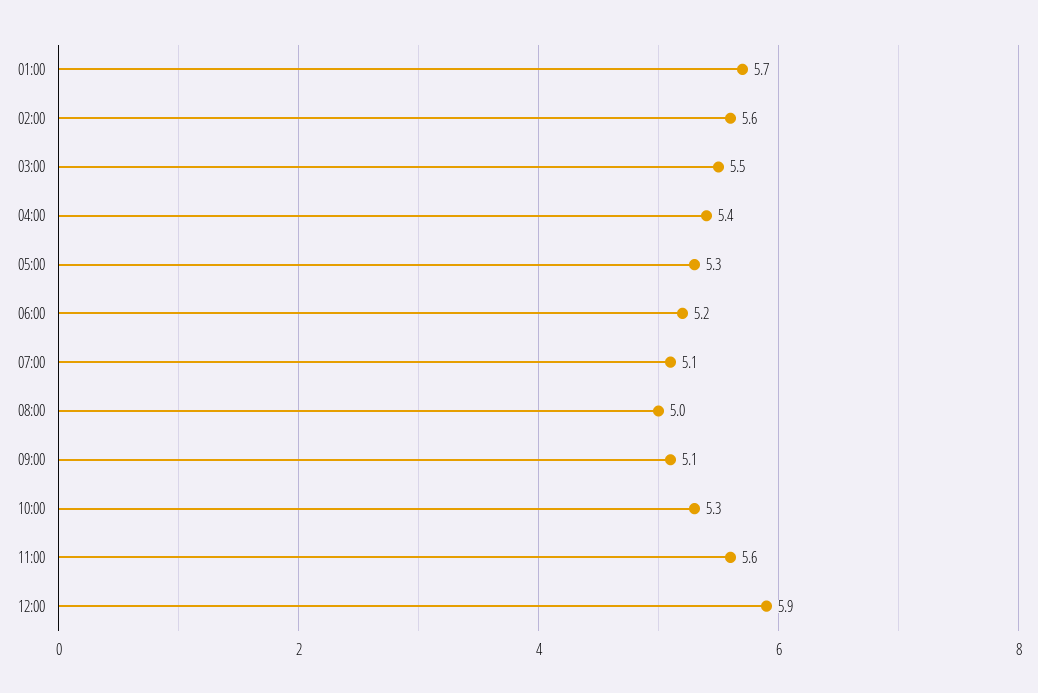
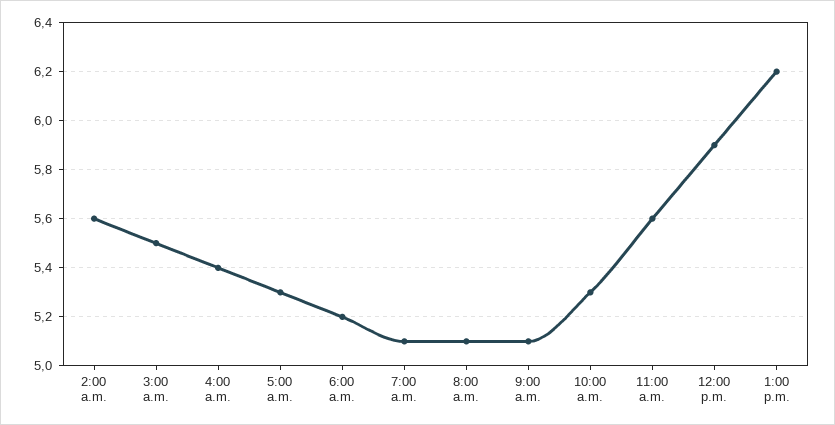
01:00: 5.7 -> none
08:00: 5 -> 5.1
1:00 p.m.: none -> 6.2

